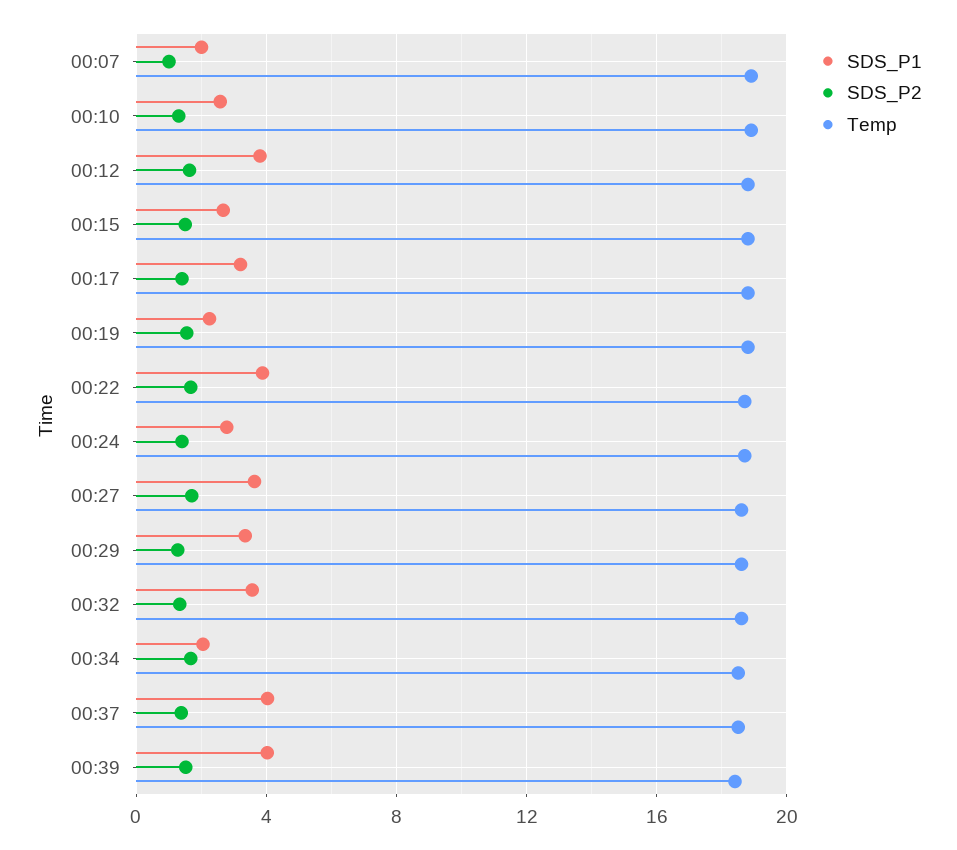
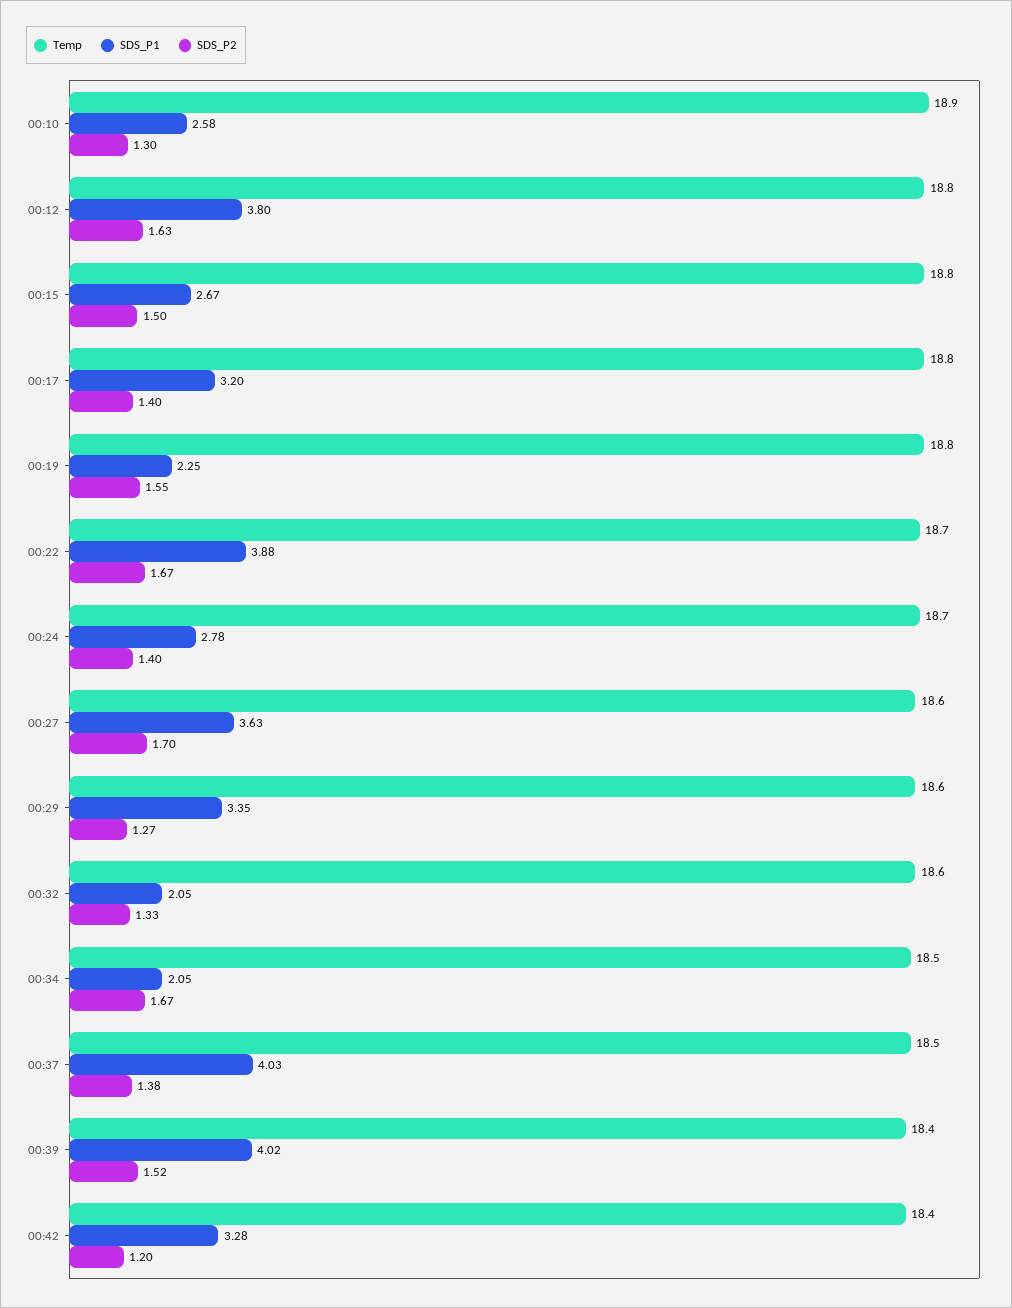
SDS_P1, 00:07: 2 -> none
SDS_P2, 00:07: 1 -> none
Temp, 00:07: 19 -> none
SDS_P1, 00:32: 3.5 -> 2.05
Temp, 00:42: none -> 18.4
SDS_P1, 00:42: none -> 3.28
SDS_P2, 00:42: none -> 1.2

